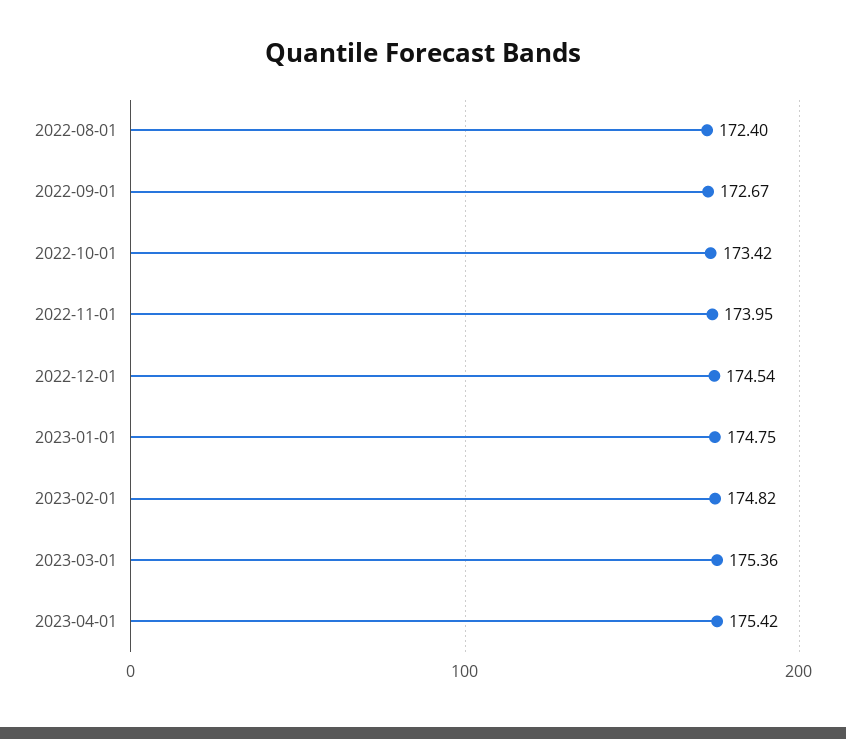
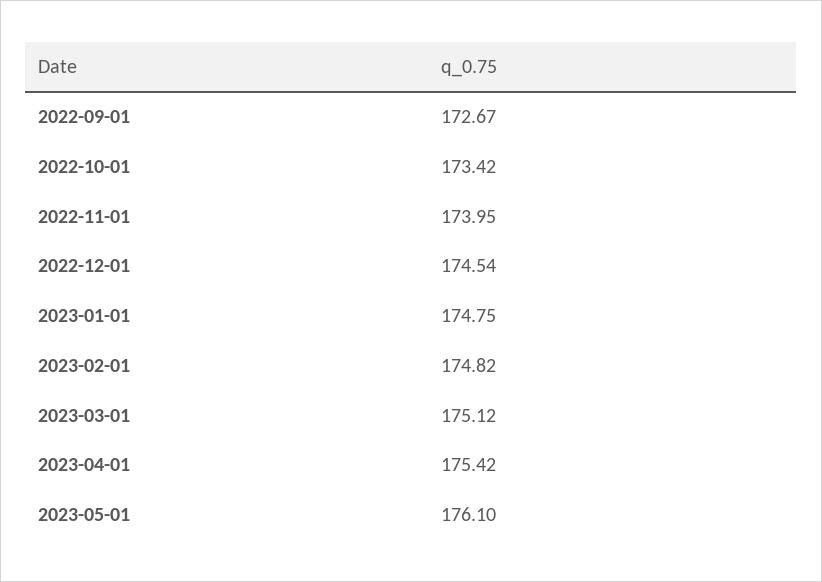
2022-08-01: 172.4 -> none
2023-03-01: 175.36 -> 175.12
2023-05-01: none -> 176.1

